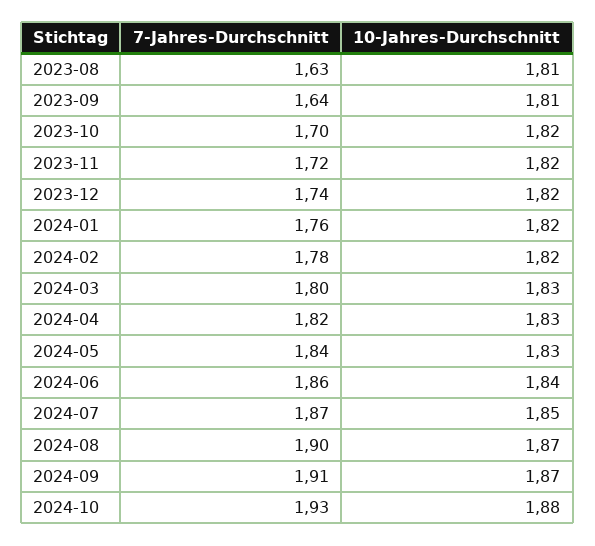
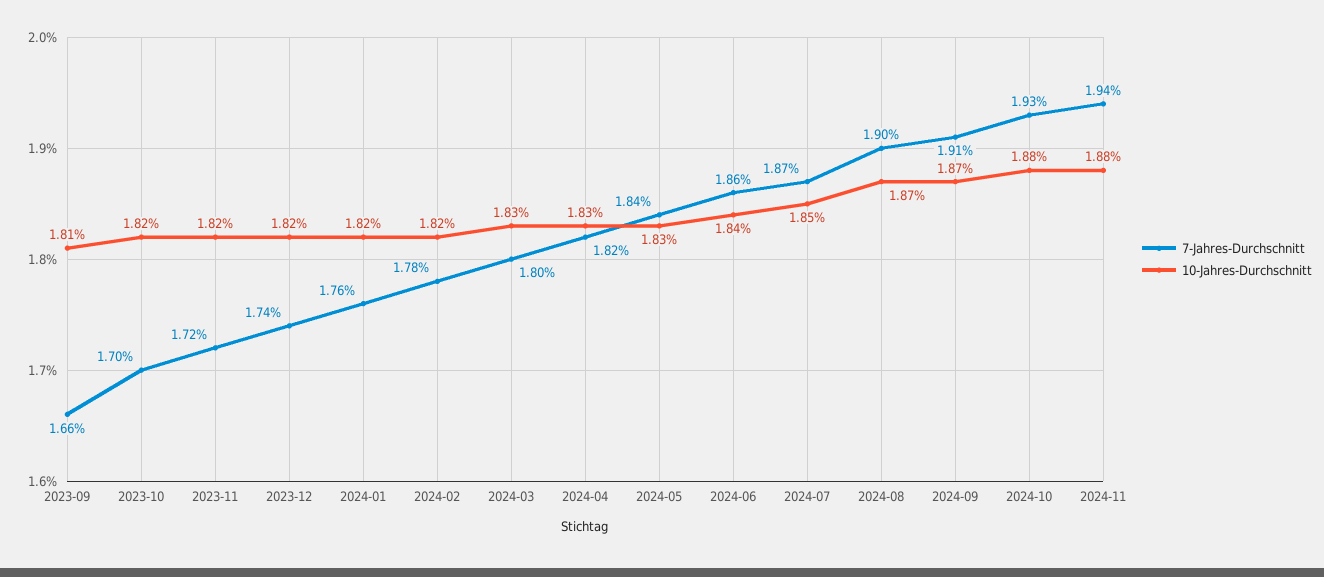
7-Jahres-Durchschnitt, 2023-08: 1.63 -> none
10-Jahres-Durchschnitt, 2023-08: 1.81 -> none
7-Jahres-Durchschnitt, 2023-09: 1.64 -> 1.66
7-Jahres-Durchschnitt, 2024-11: none -> 1.94
10-Jahres-Durchschnitt, 2024-11: none -> 1.88

